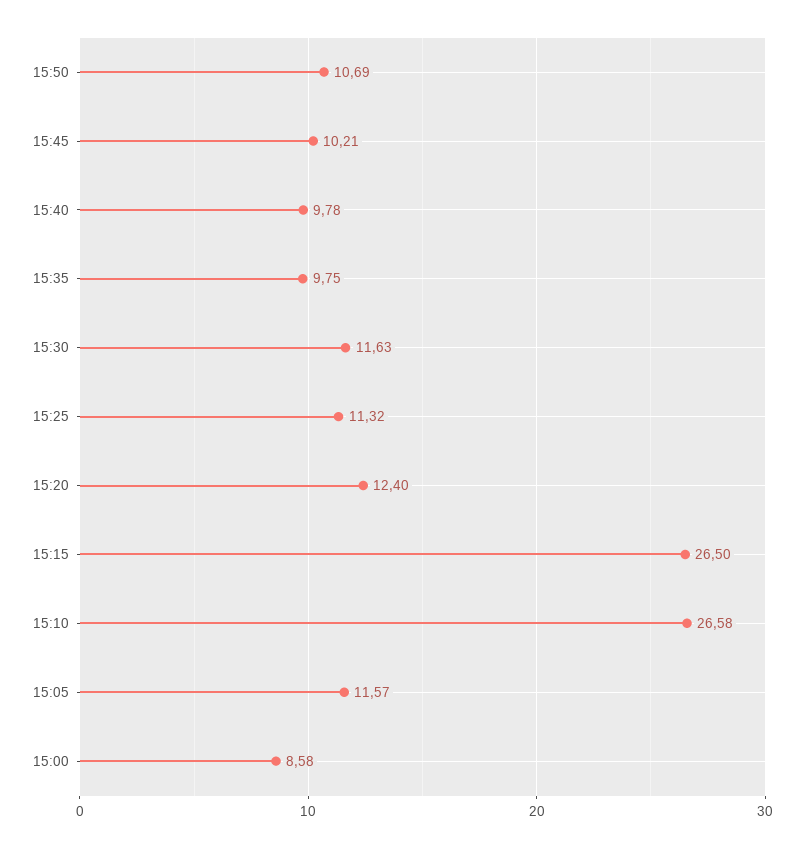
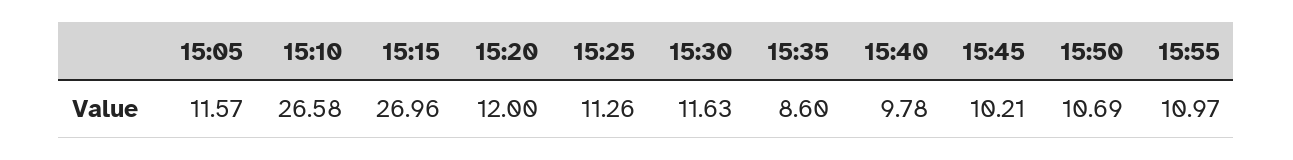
15:35: 9.75 -> 8.6
15:25: 11.32 -> 11.26
15:20: 12.4 -> 12
15:15: 26.5 -> 26.96
15:00: 8.58 -> none
15:55: none -> 10.97

